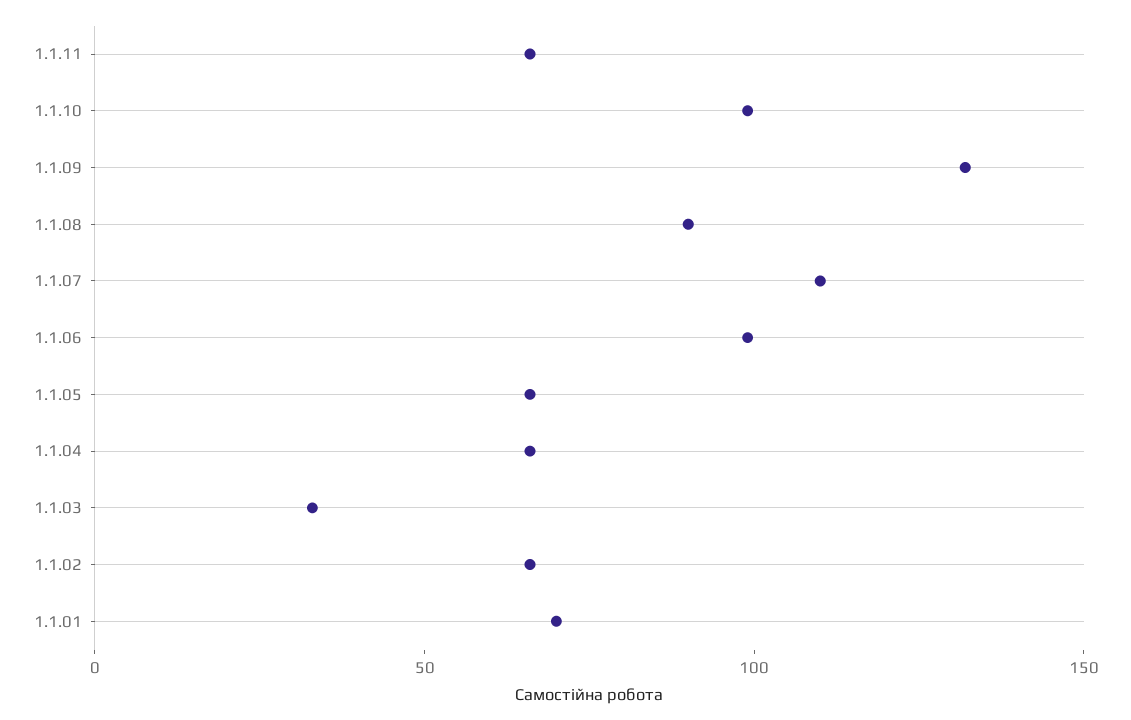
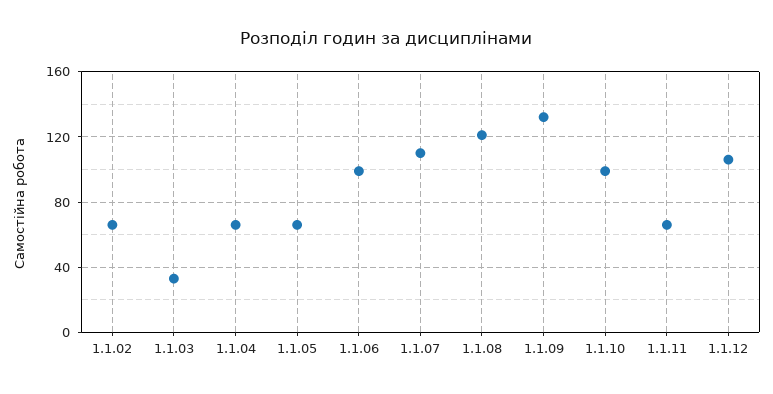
1.1.08: 90 -> 120
1.1.01: 70 -> none
1.1.12: none -> 105

